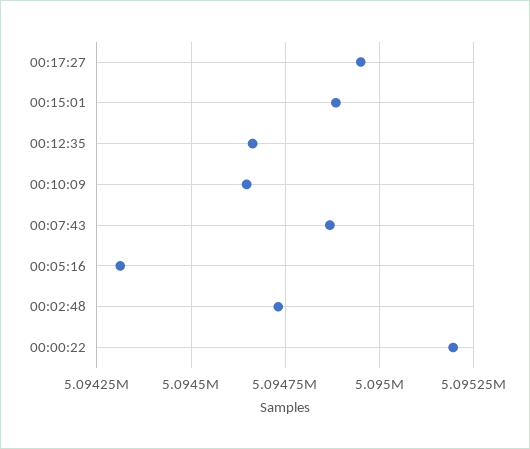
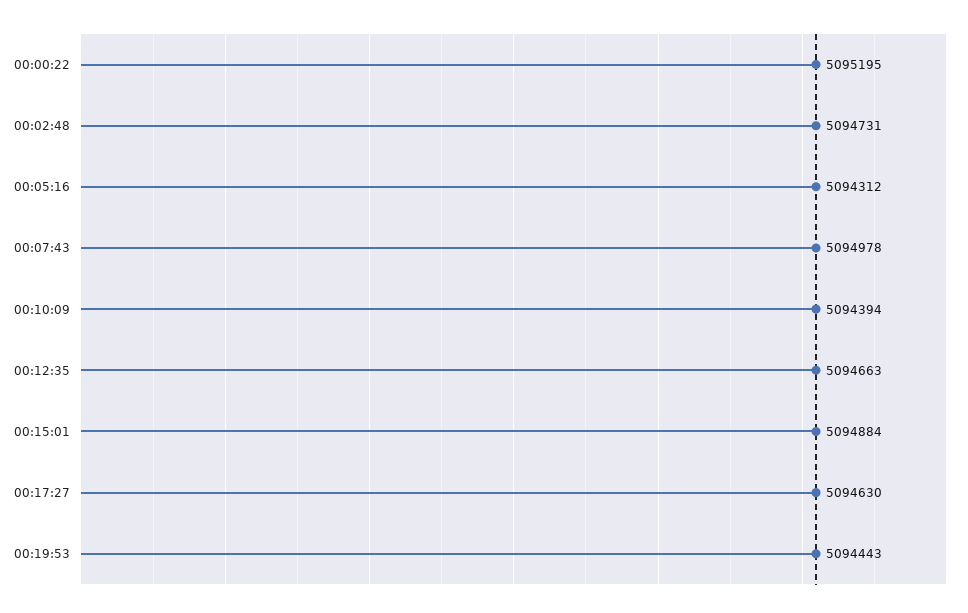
00:17:27: 5094950 -> 5094630
00:10:09: 5094650 -> 5094394
00:07:43: 5094875 -> 5094978
00:19:53: none -> 5094443

